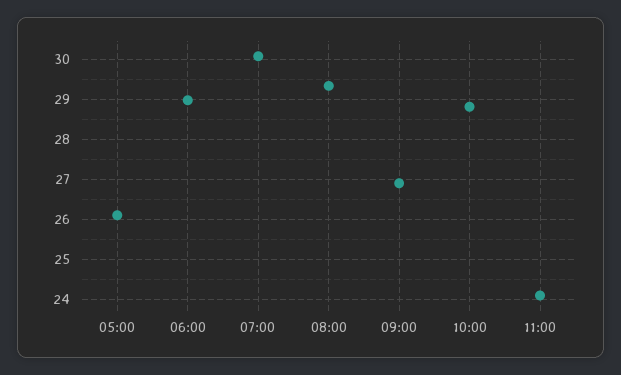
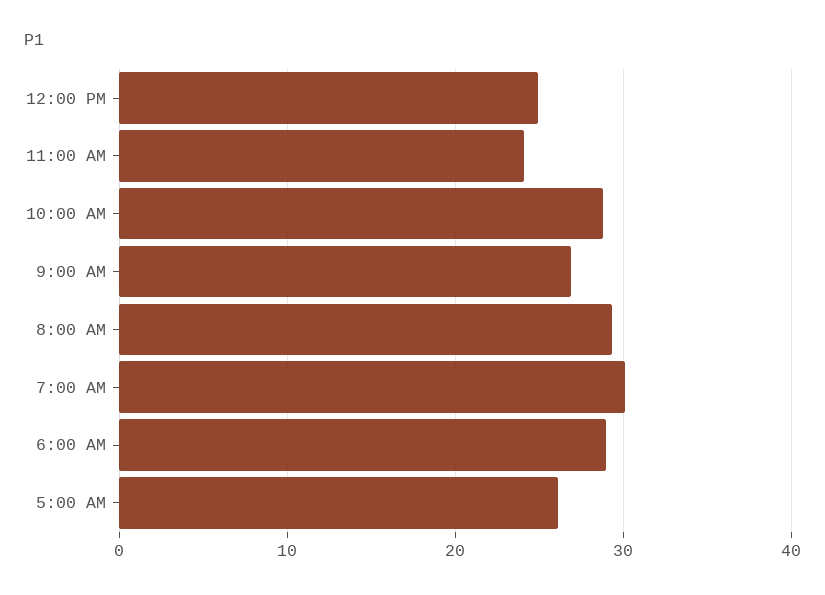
12:00 PM: none -> 25

